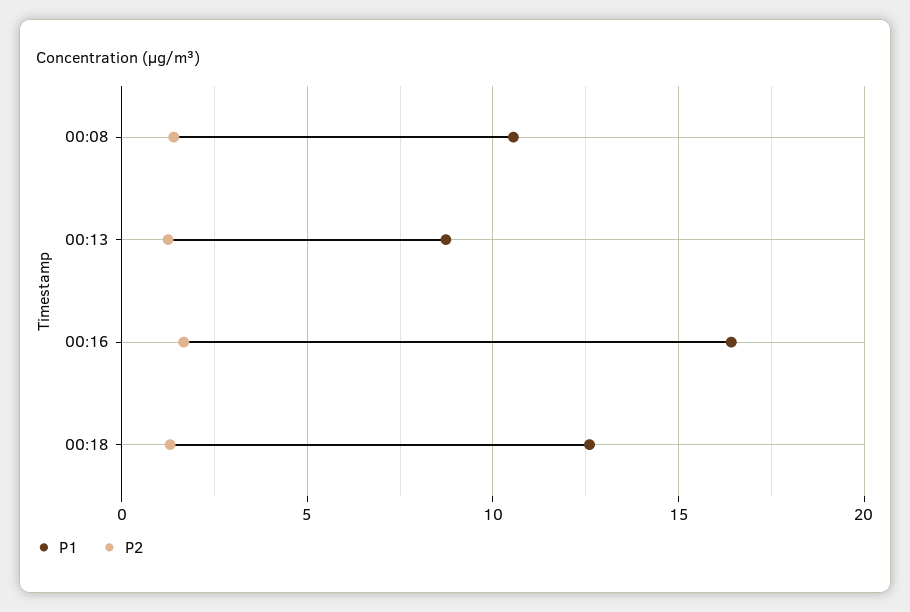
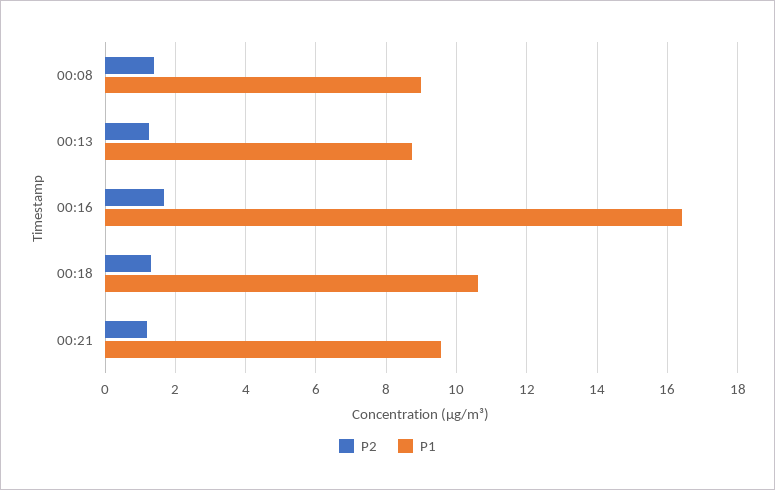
P1, 00:08: 10.5 -> 9
P1, 00:18: 12.5 -> 10.6
P2, 00:21: none -> 1.2
P1, 00:21: none -> 9.6

